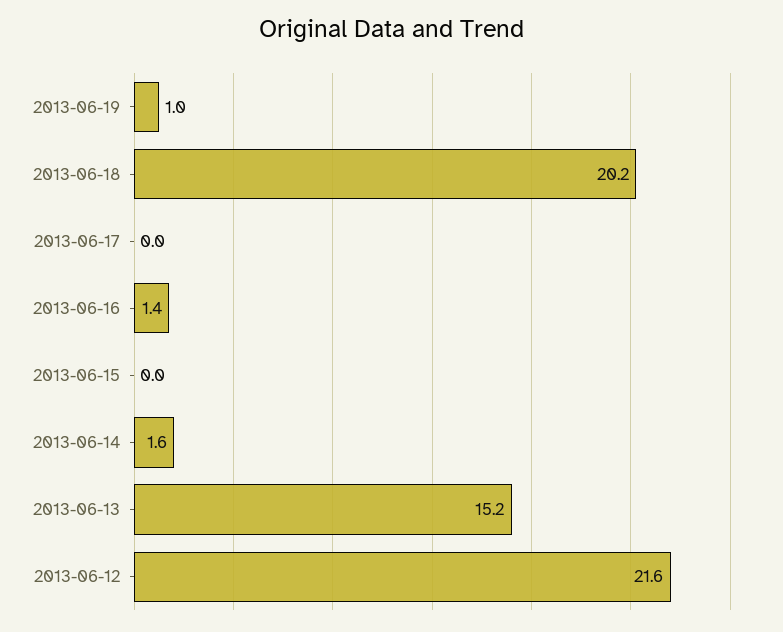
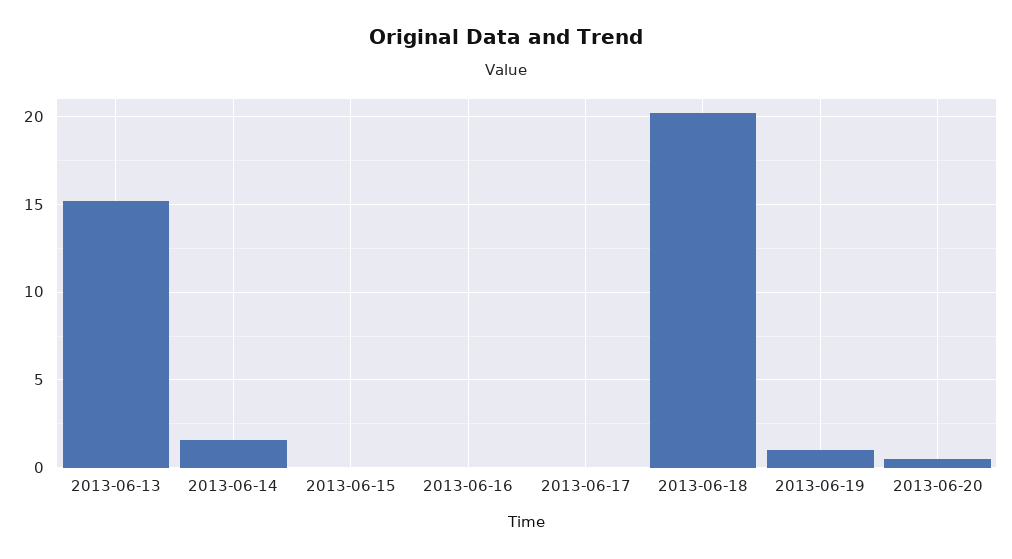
2013-06-16: 1.4 -> 0
2013-06-12: 21.6 -> none
2013-06-20: none -> 0.5

